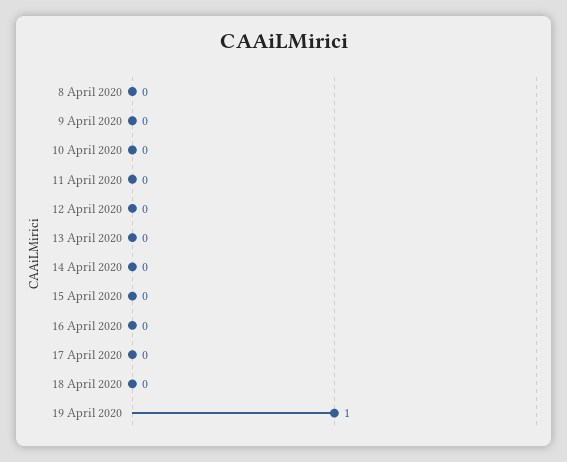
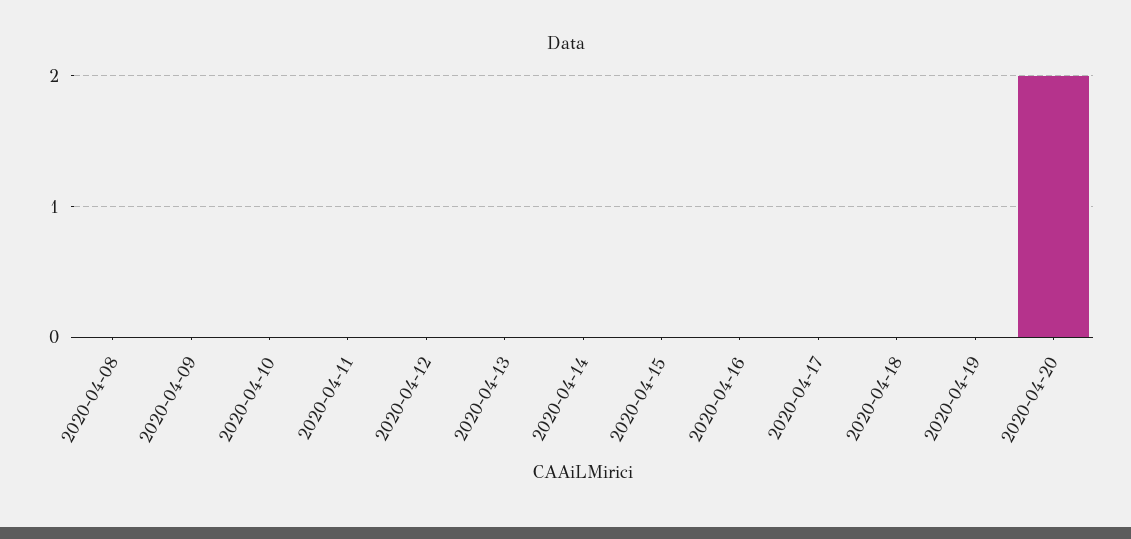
19 April 2020: 1 -> 0
2020-04-20: none -> 2

